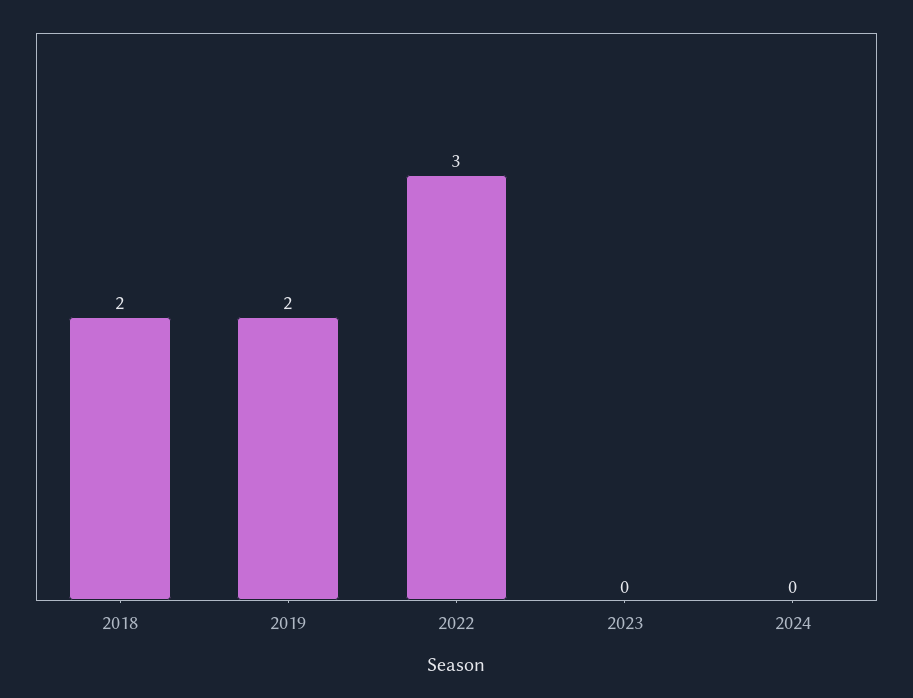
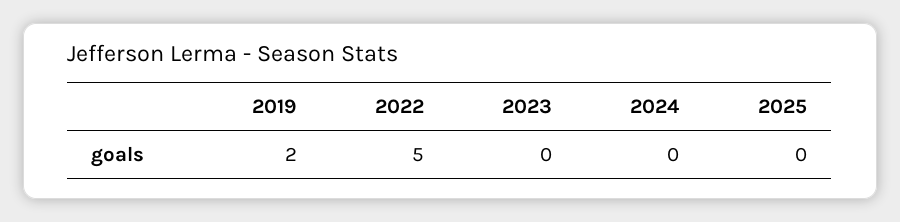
2018: 2 -> none
2022: 3 -> 5
2025: none -> 0

